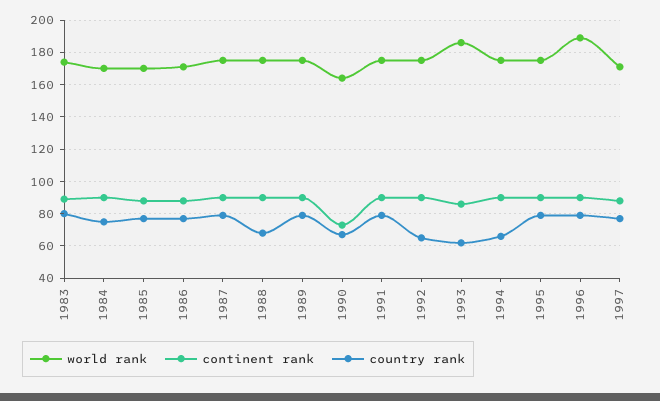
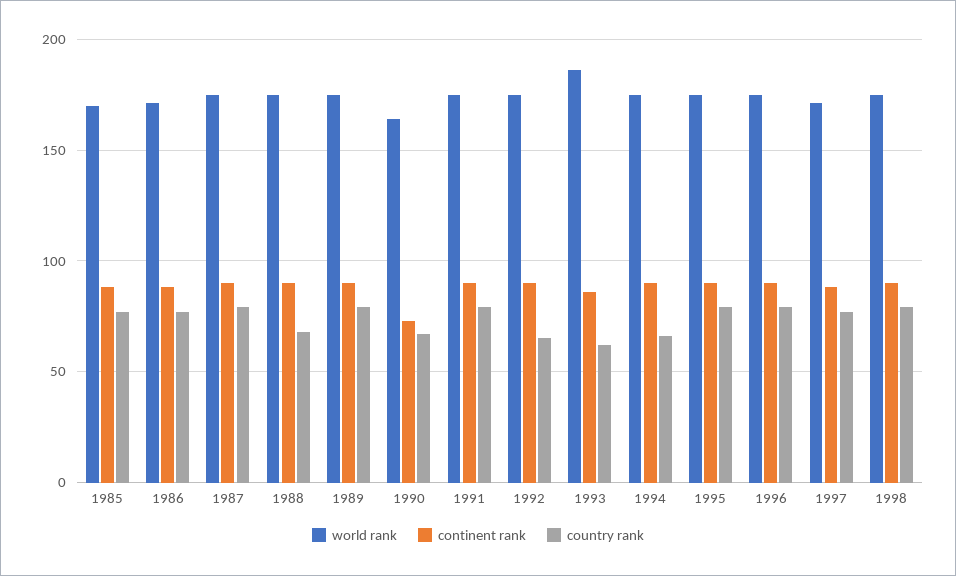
world rank, 1983: 175 -> none
continent rank, 1983: 90 -> none
country rank, 1983: 80 -> none
world rank, 1984: 170 -> none
continent rank, 1984: 90 -> none
country rank, 1984: 75 -> none
world rank, 1996: 190 -> 175
world rank, 1998: none -> 175
continent rank, 1998: none -> 90
country rank, 1998: none -> 80

